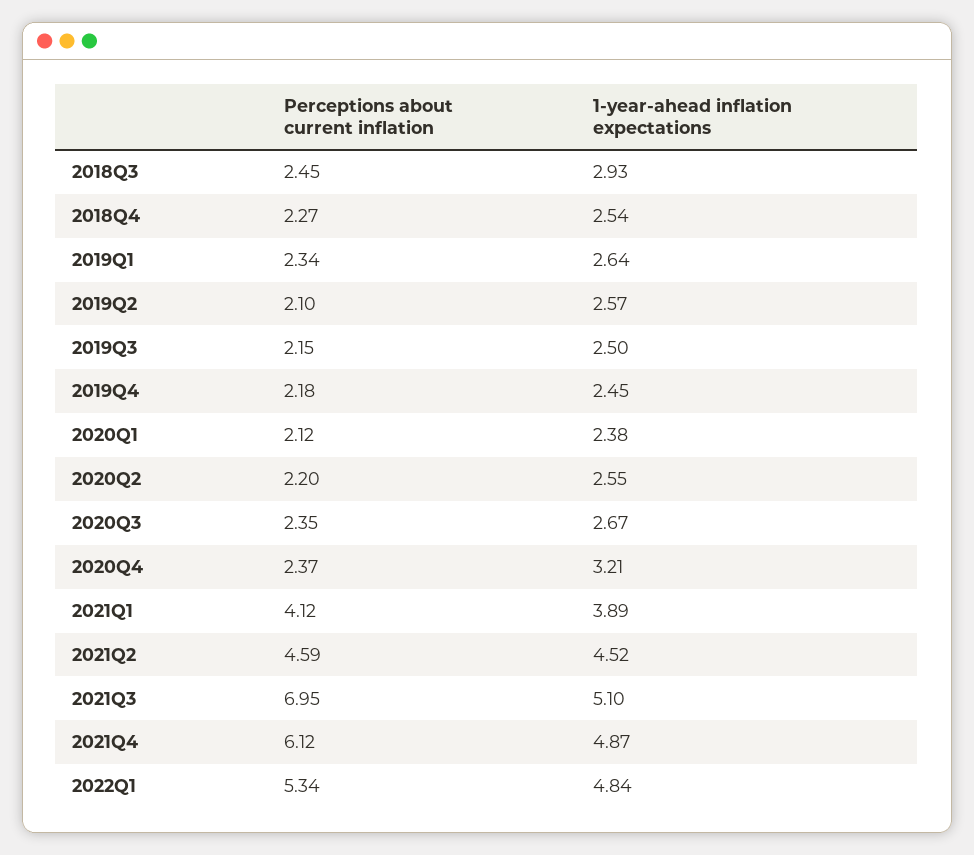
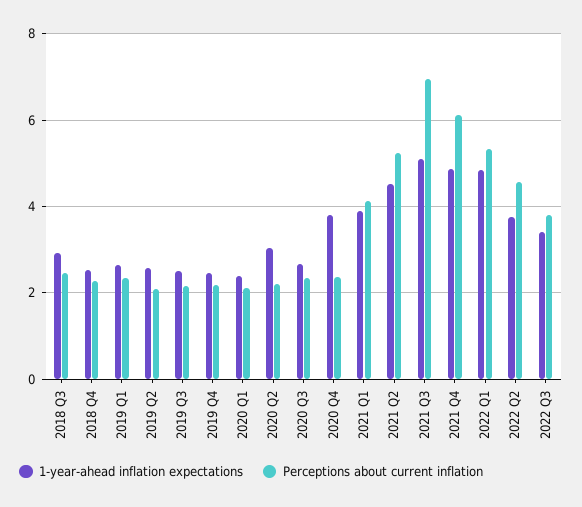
1-year-ahead inflation expectations, 2020Q2: 2.55 -> 3
1-year-ahead inflation expectations, 2020Q4: 3.21 -> 3.8
Perceptions about current inflation, 2021Q2: 4.59 -> 5.2
1-year-ahead inflation expectations, 2022 Q2: none -> 3.8
Perceptions about current inflation, 2022 Q2: none -> 4.6
1-year-ahead inflation expectations, 2022 Q3: none -> 3.4
Perceptions about current inflation, 2022 Q3: none -> 3.8

